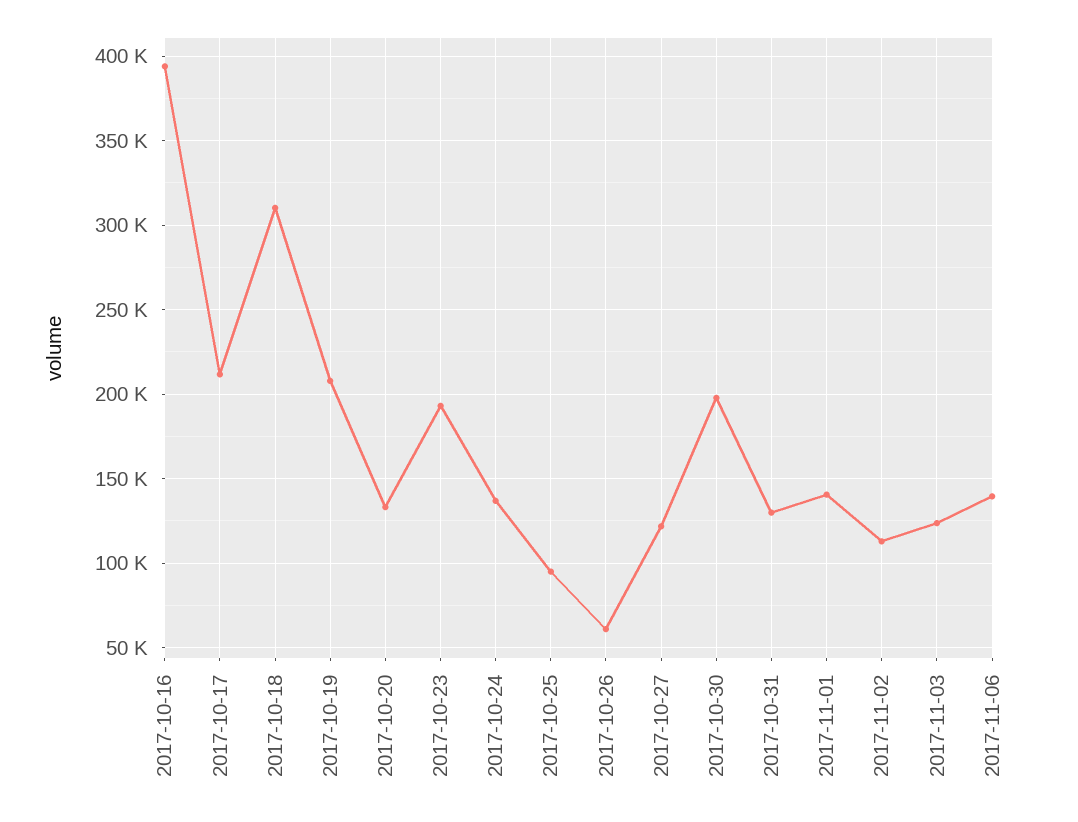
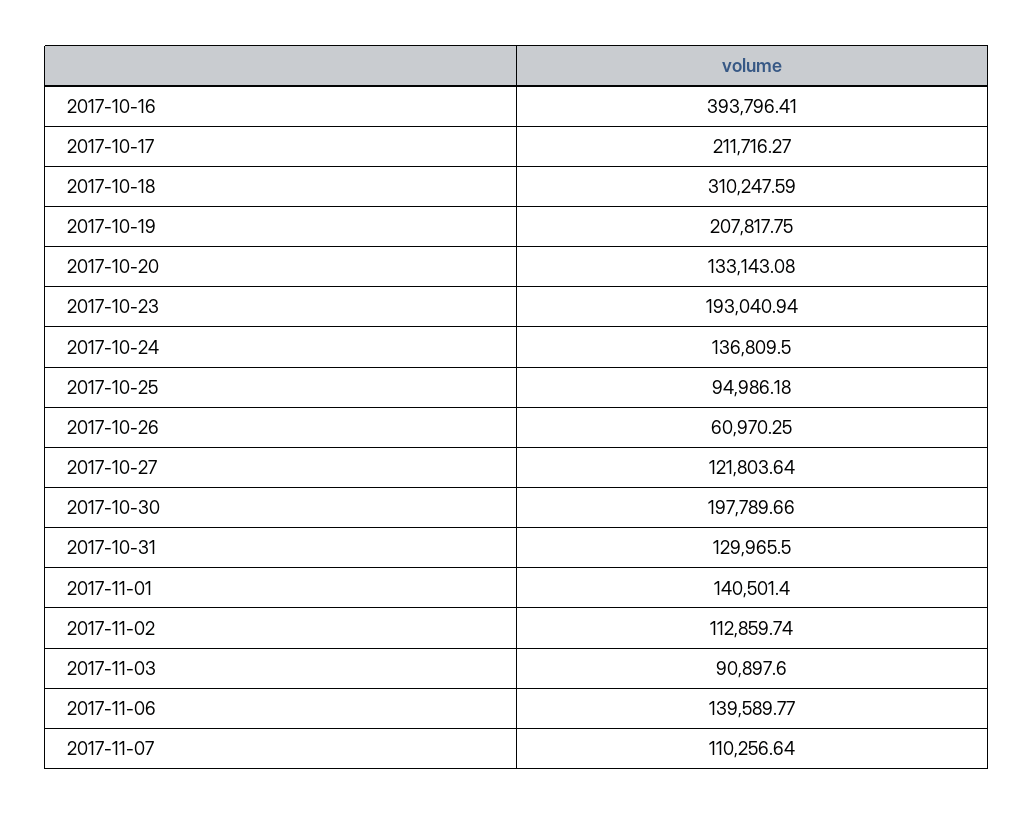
2017-11-03: 125000 -> 90897.6
2017-11-07: none -> 110256.64

